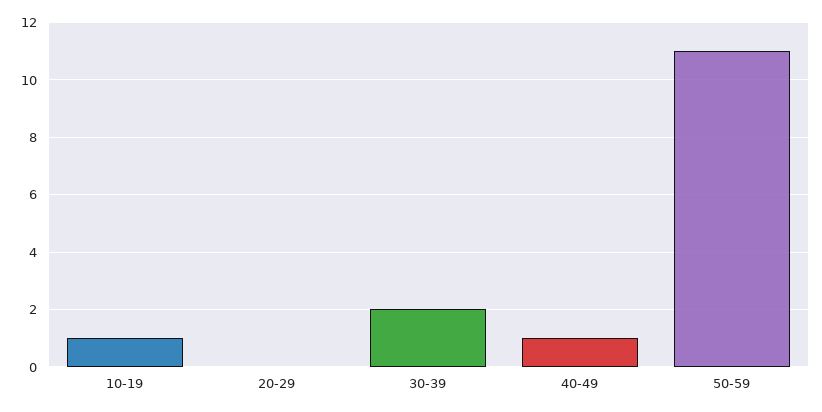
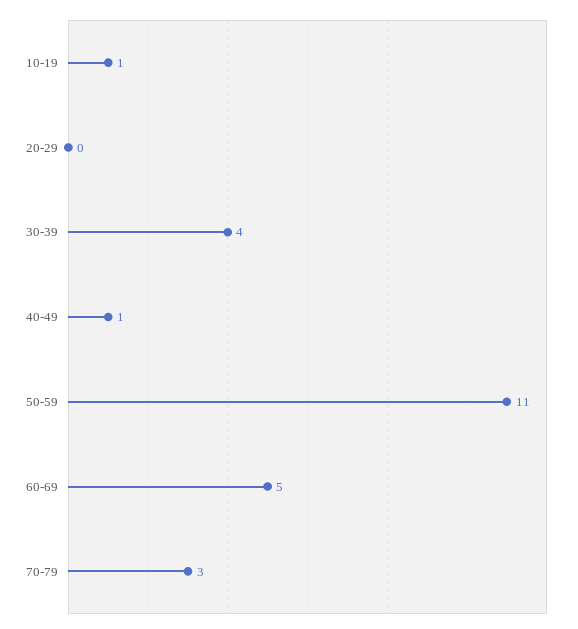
30-39: 2 -> 4
60-69: none -> 5
70-79: none -> 3

